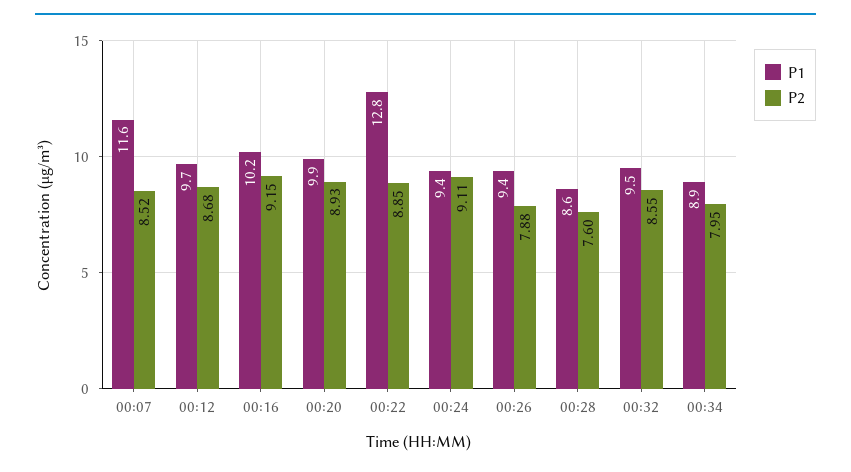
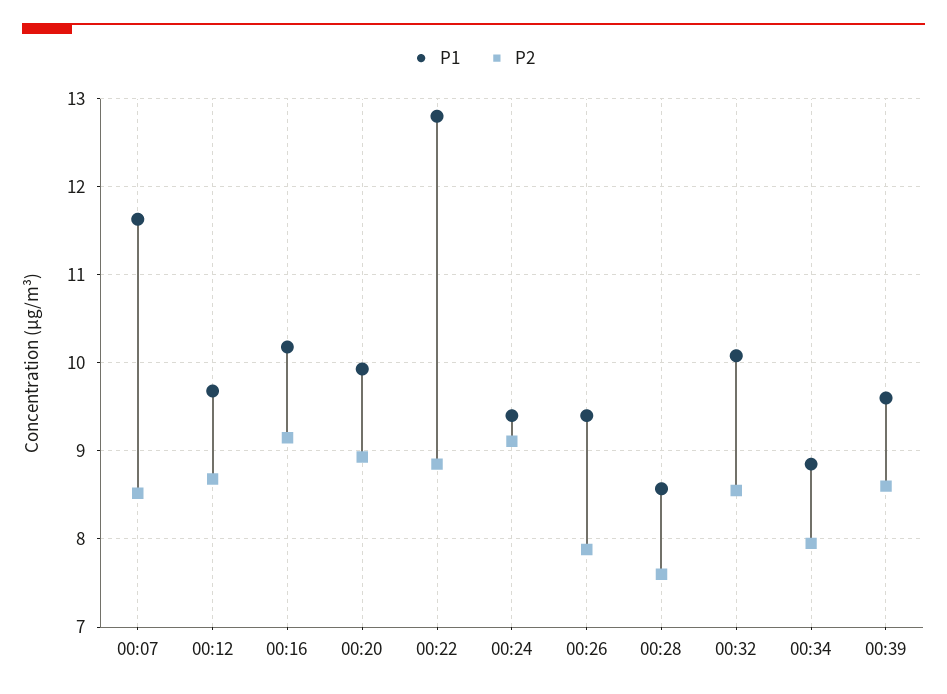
P1, 00:32: 9.5 -> 10.1
P1, 00:39: none -> 9.6
P2, 00:39: none -> 8.6

